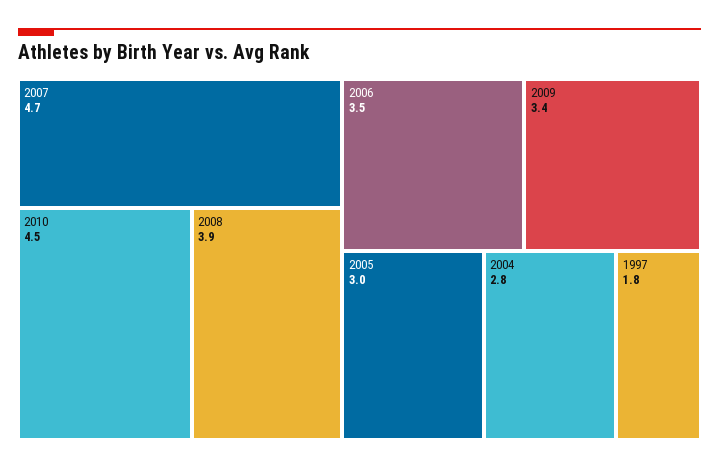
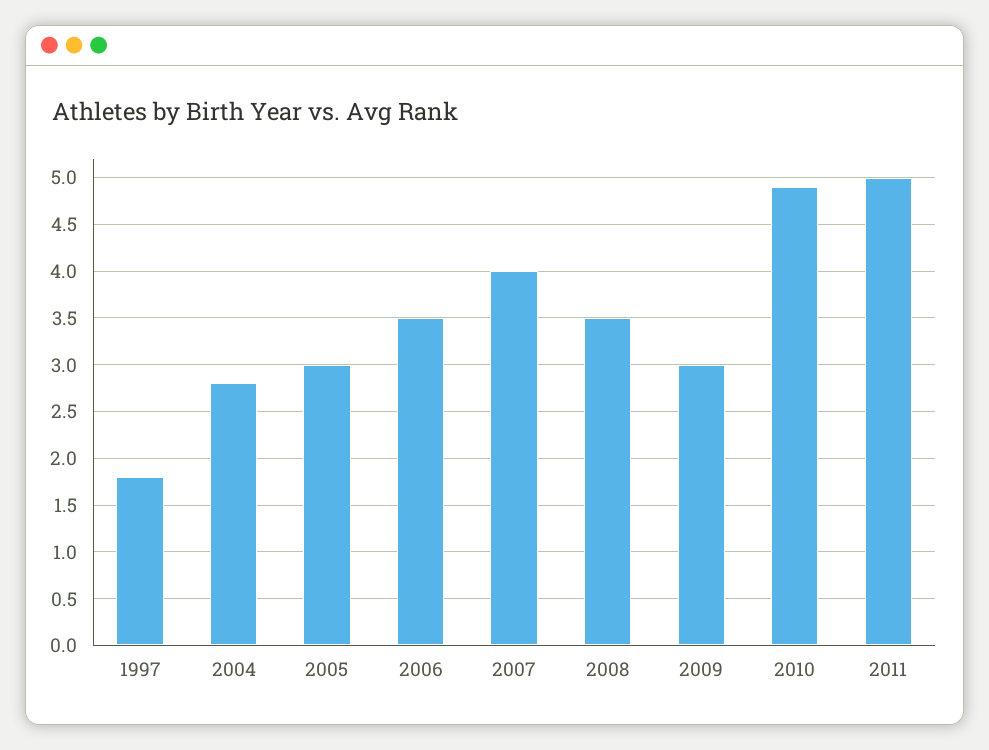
2007: 4.7 -> 4
2010: 4.5 -> 4.9
2008: 3.9 -> 3.5
2009: 3.4 -> 3
2011: none -> 5

